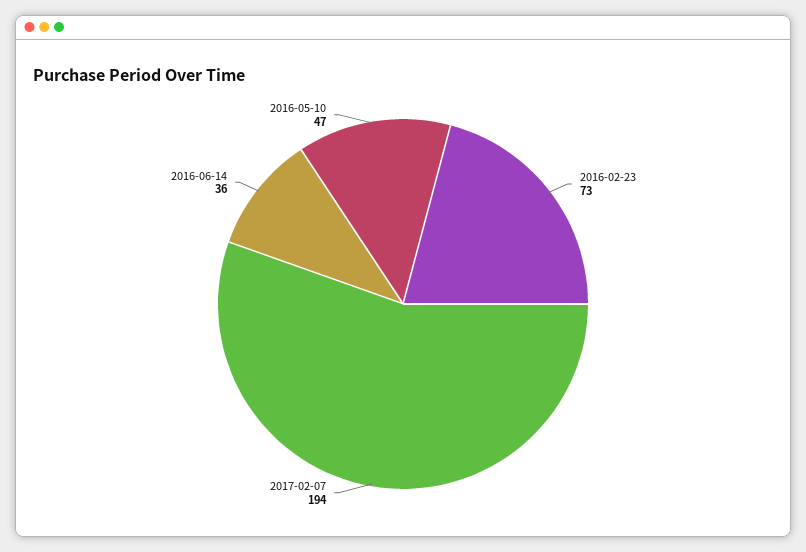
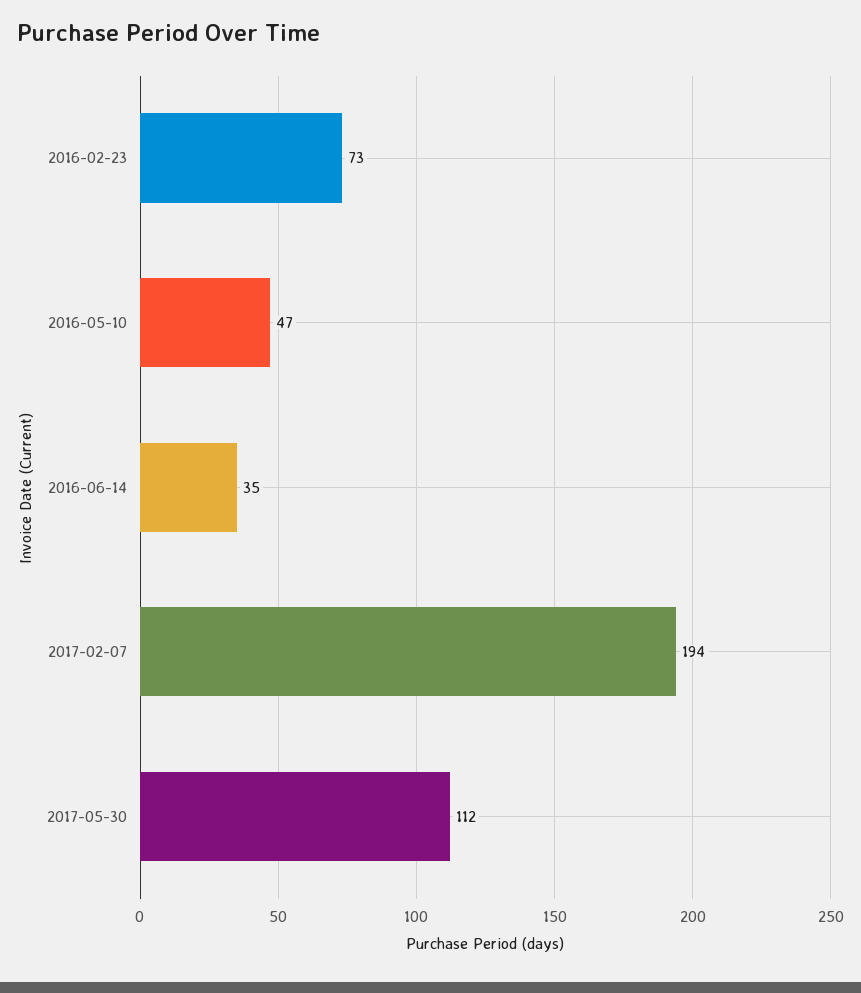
2016-06-14: 36 -> 35
2017-05-30: none -> 112

